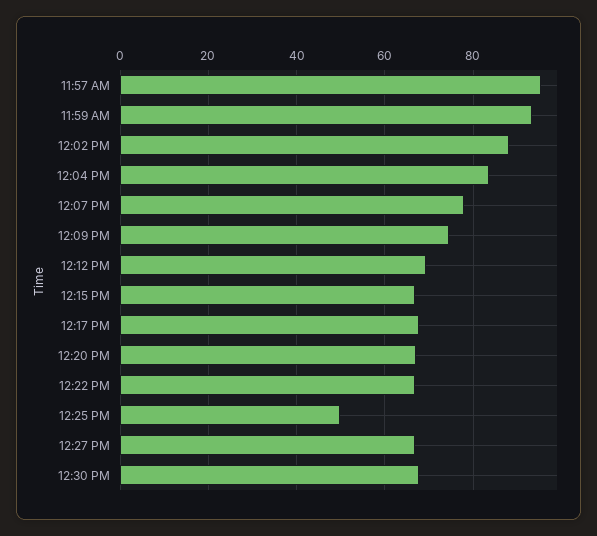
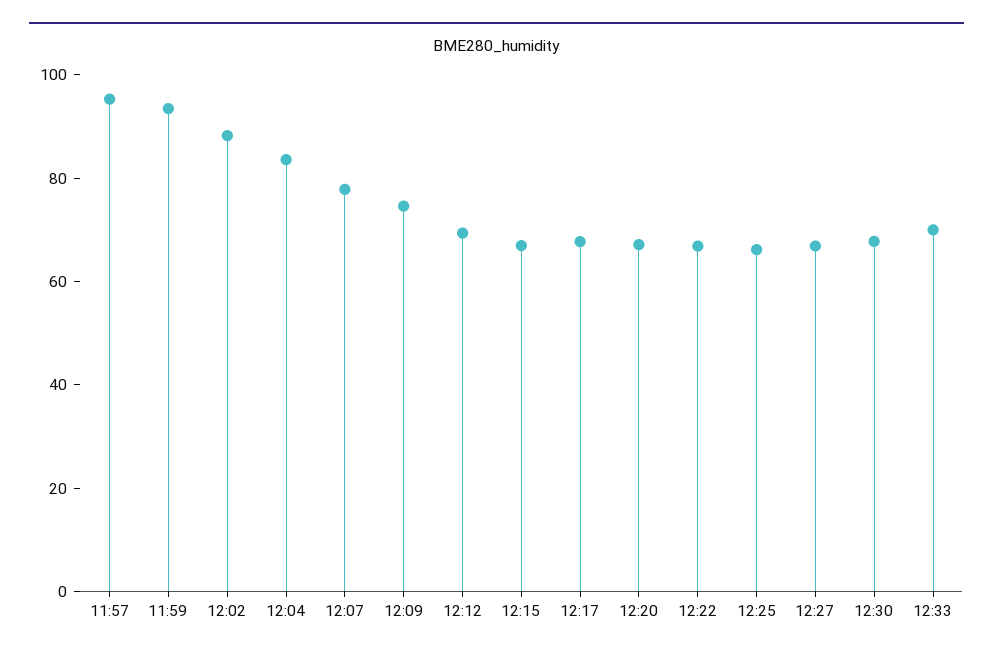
12:25 PM: 50 -> 65
12:33: none -> 70

